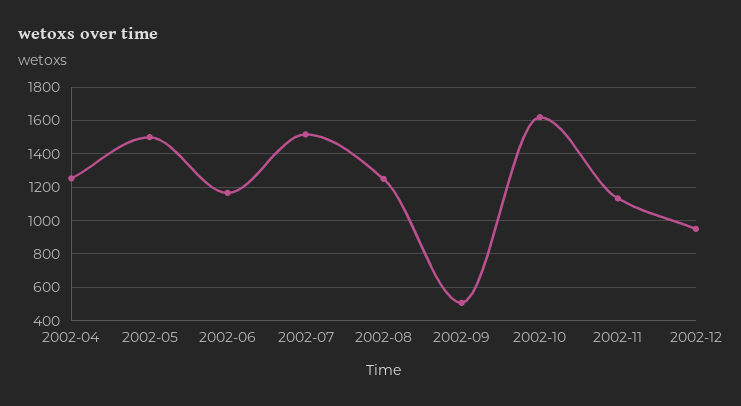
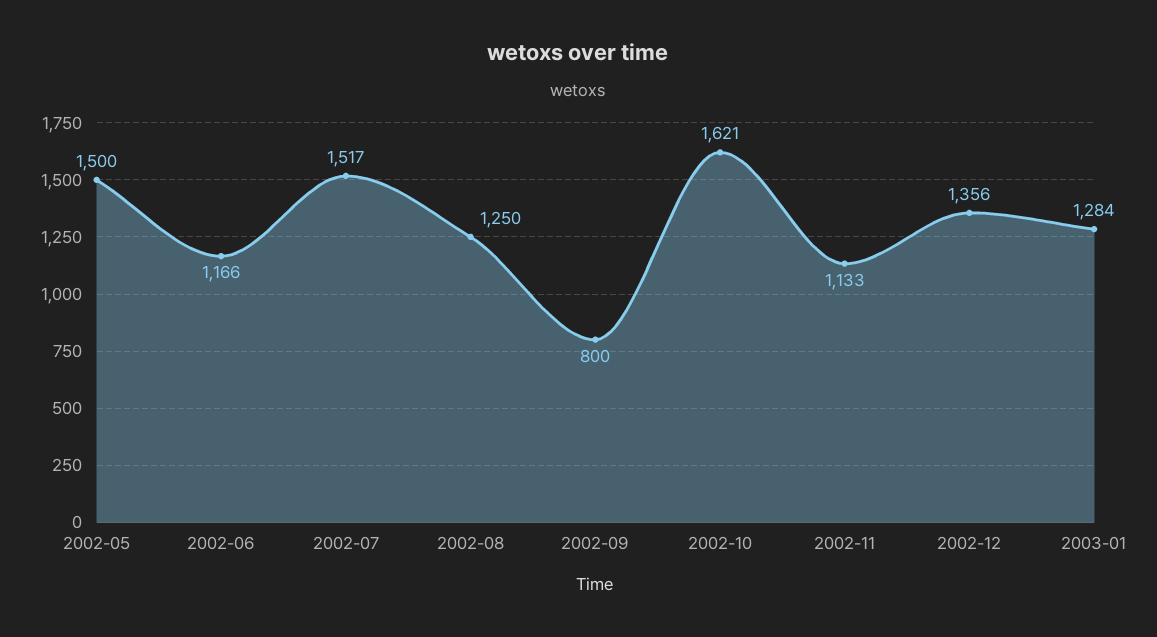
2002-04: 1250 -> none
2002-09: 500 -> 800
2002-12: 950 -> 1356
2003-01: none -> 1284

